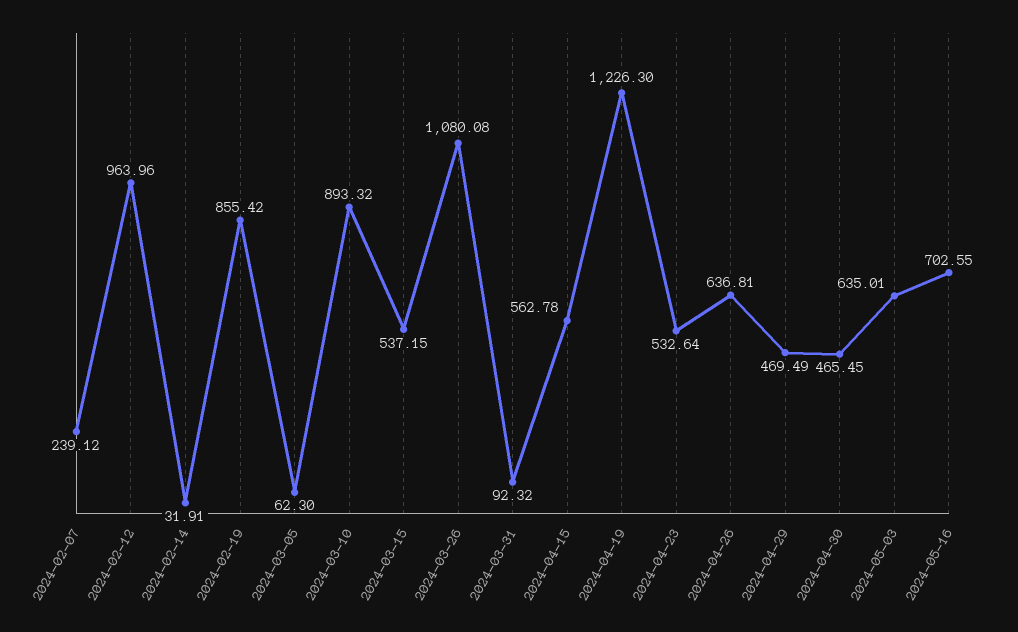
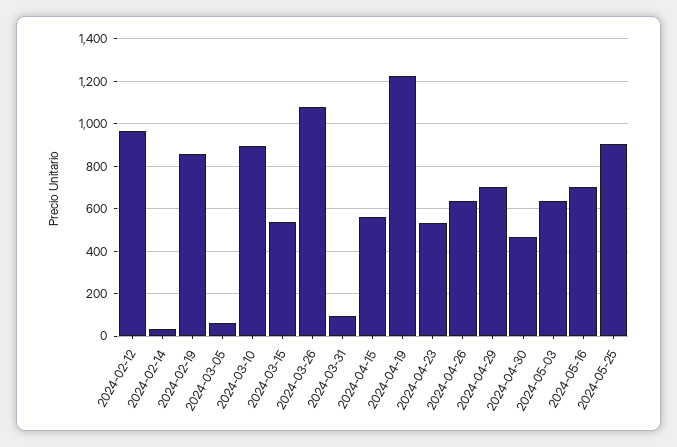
2024-02-07: 239.12 -> none
2024-04-29: 469.49 -> 700
2024-05-25: none -> 900

